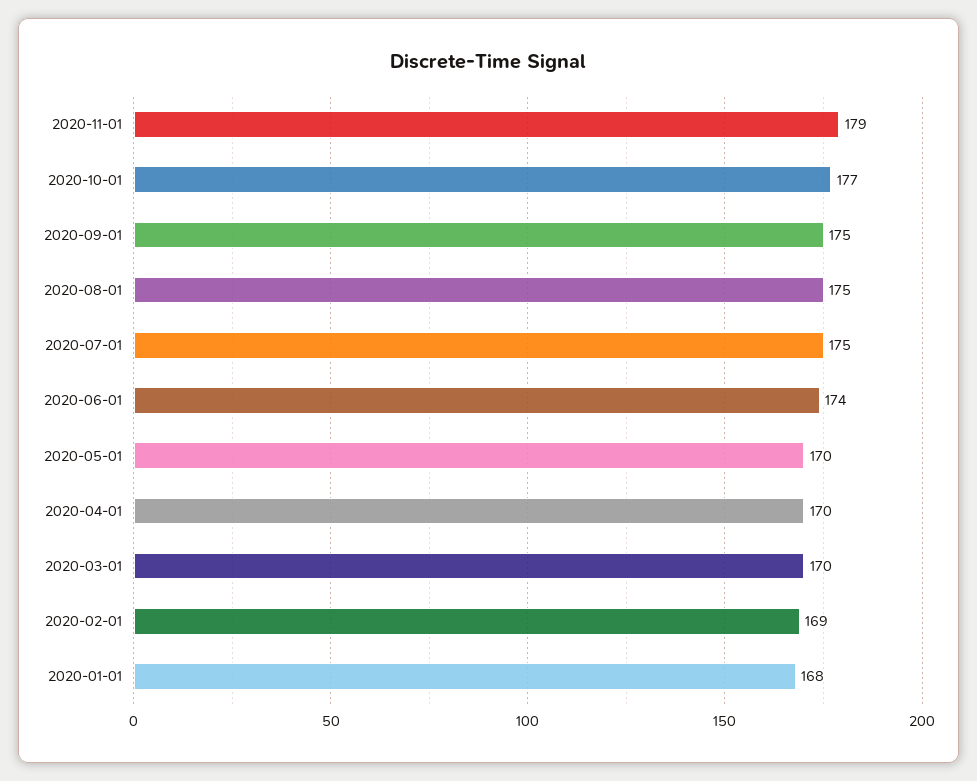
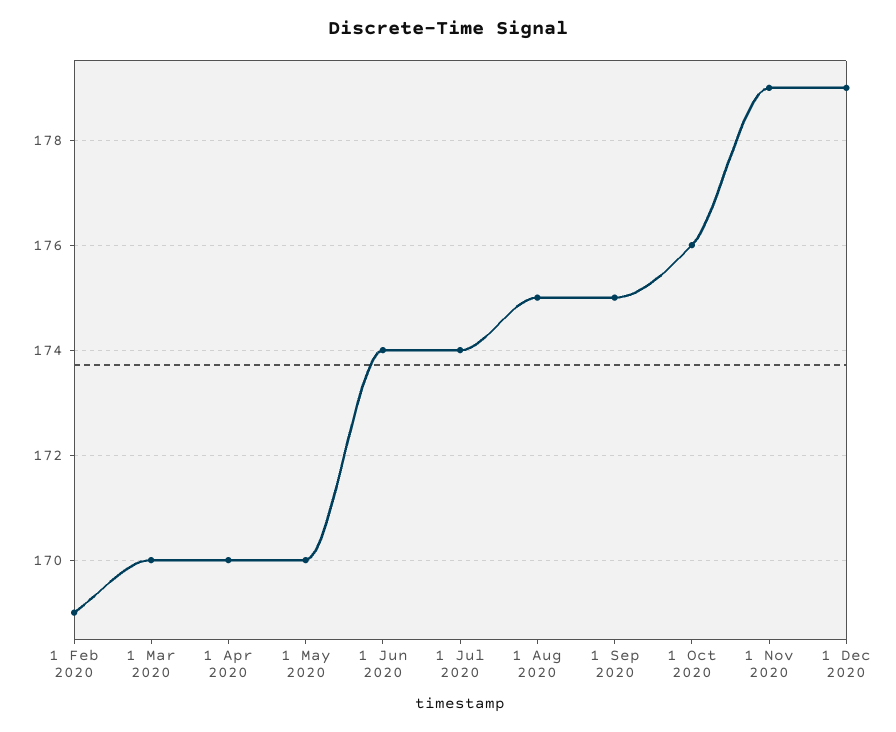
2020-10-01: 177 -> 176
2020-07-01: 175 -> 174
2020-01-01: 168 -> none
1 Dec 2020: none -> 179

